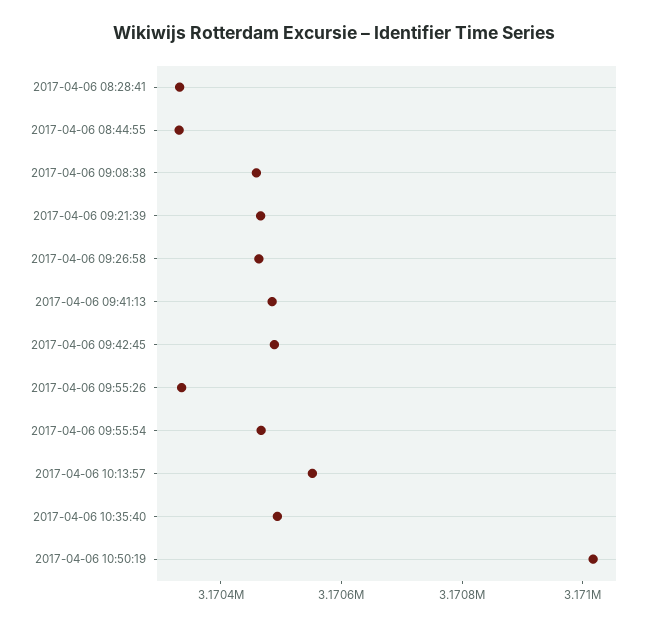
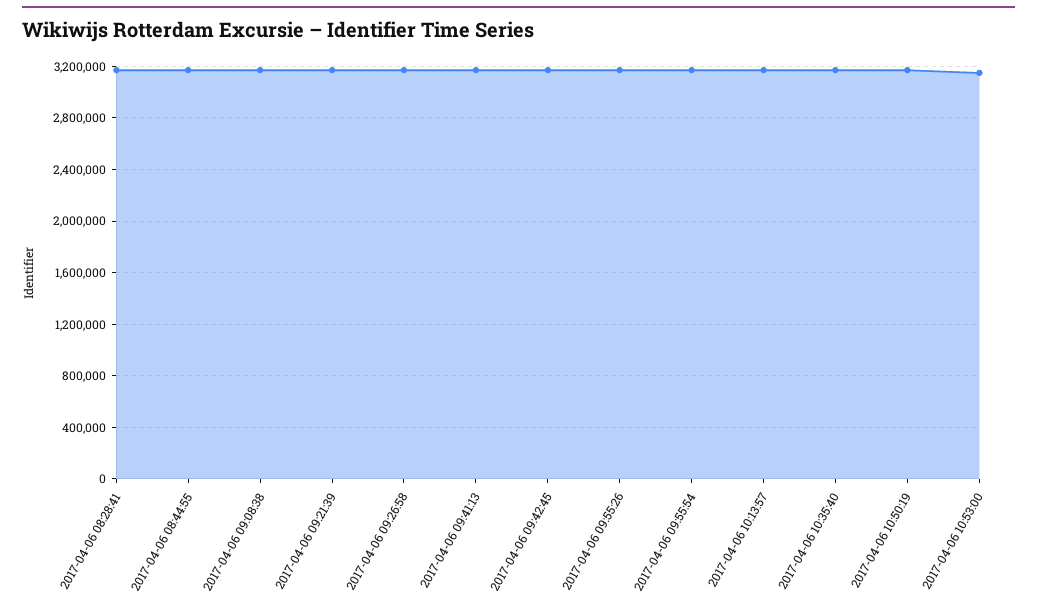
2017-04-06 10:53:00: none -> 3150000

